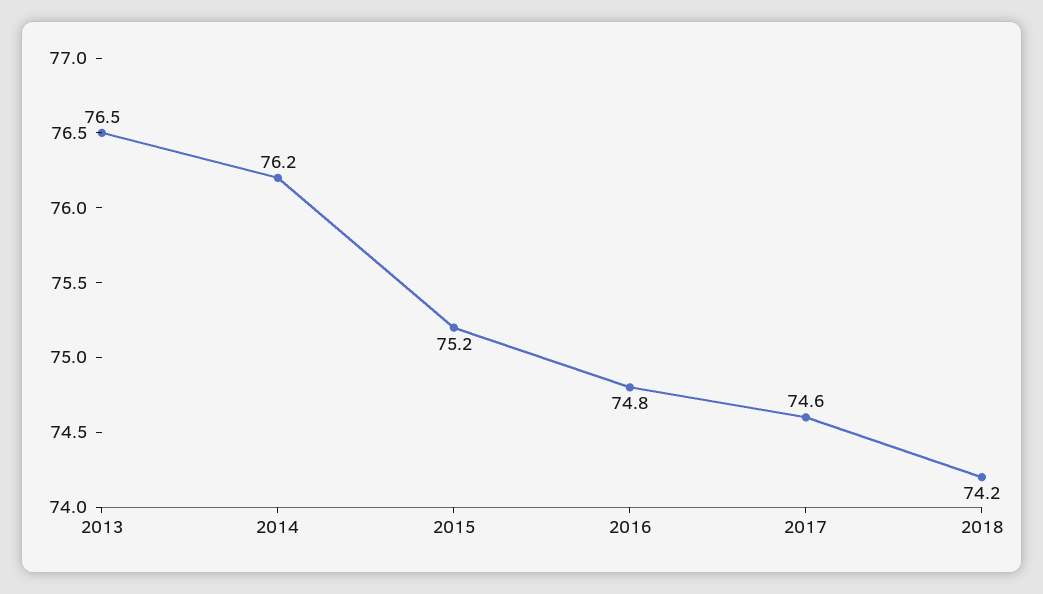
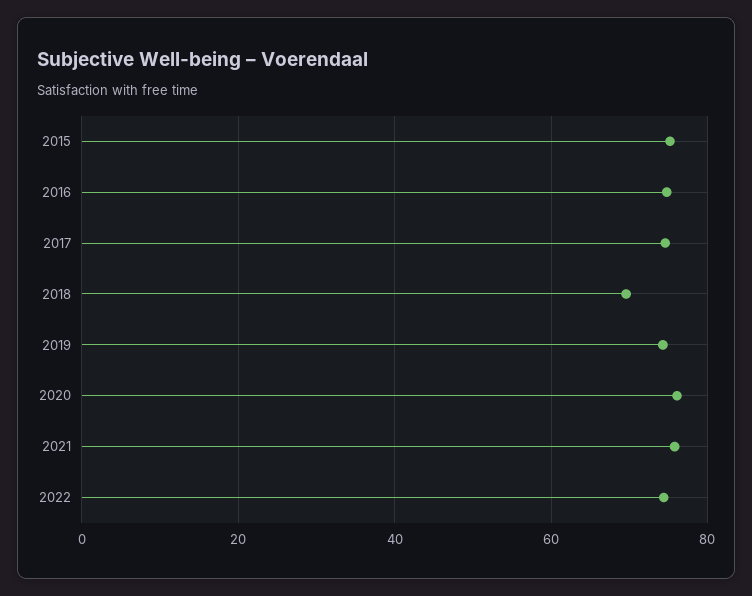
2013: 76.5 -> none
2014: 76.2 -> none
2018: 74.2 -> 70
2019: none -> 74
2020: none -> 76
2021: none -> 76
2022: none -> 74

